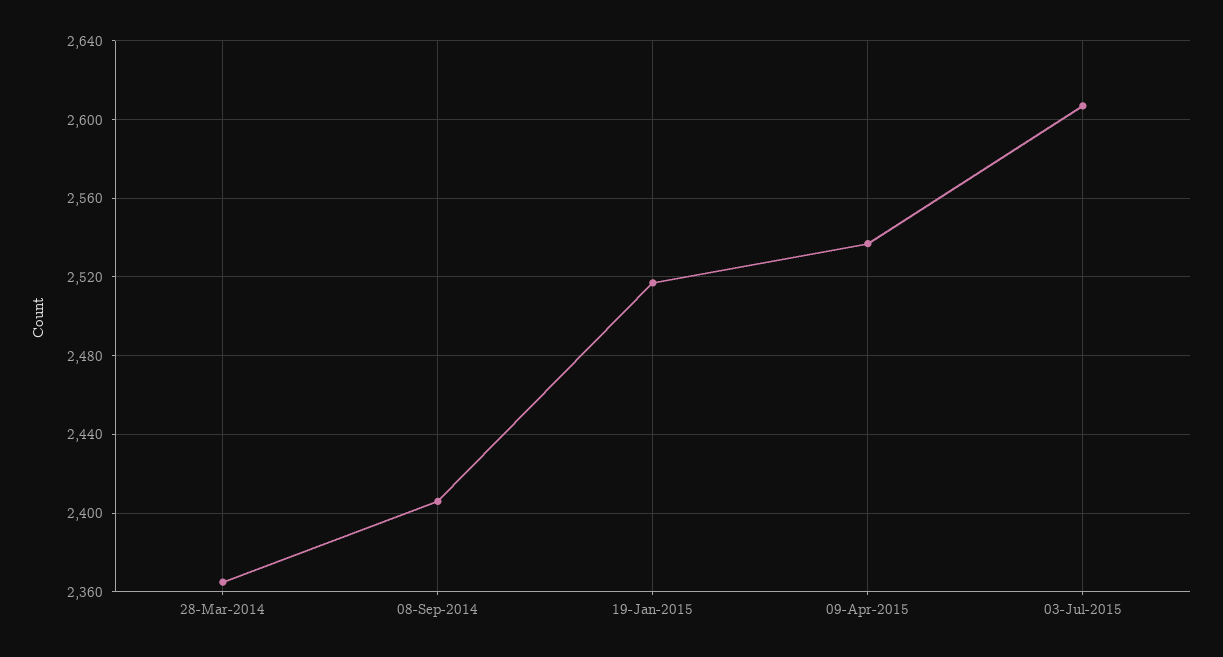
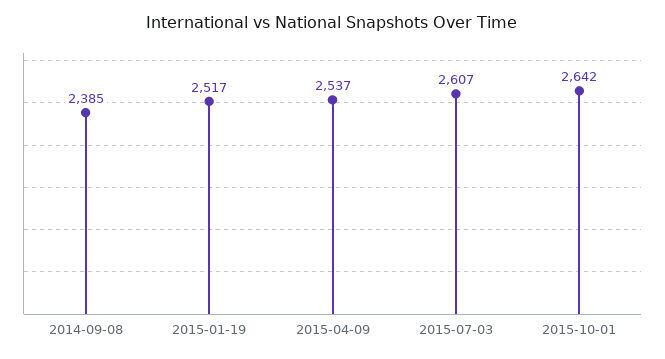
28-Mar-2014: 2365 -> none
08-Sep-2014: 2405 -> 2385
2015-10-01: none -> 2642

